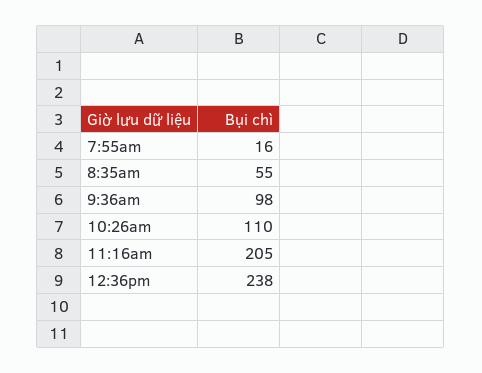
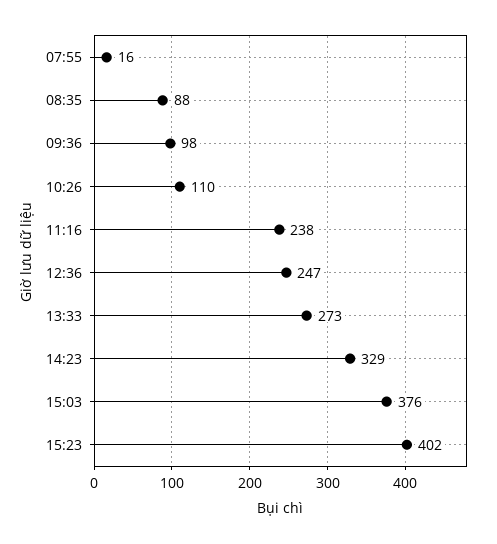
8:35am: 55 -> 88
11:16am: 205 -> 238
12:36pm: 238 -> 247
13:33: none -> 273
14:23: none -> 329
15:03: none -> 376
15:23: none -> 402

